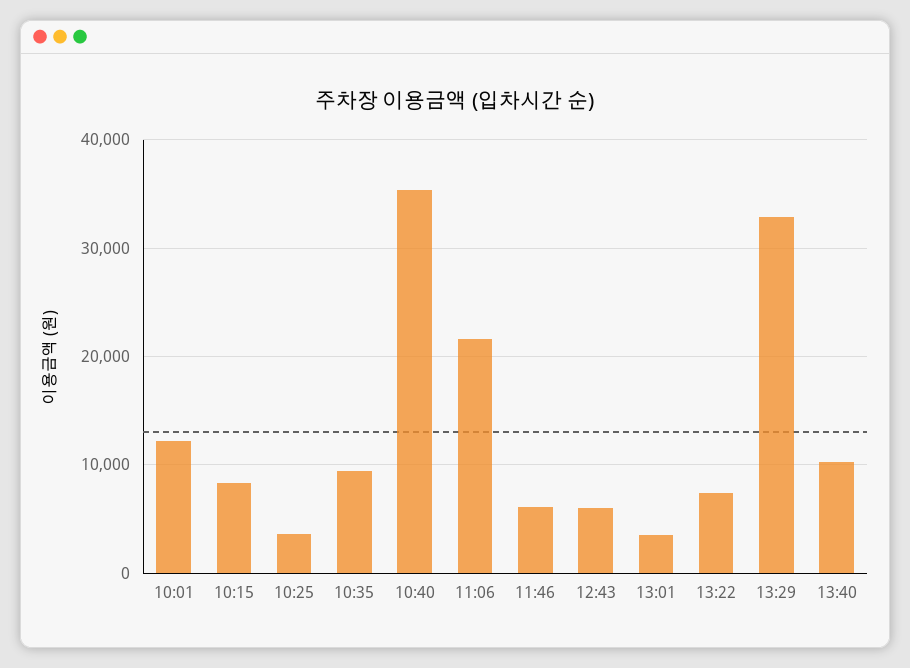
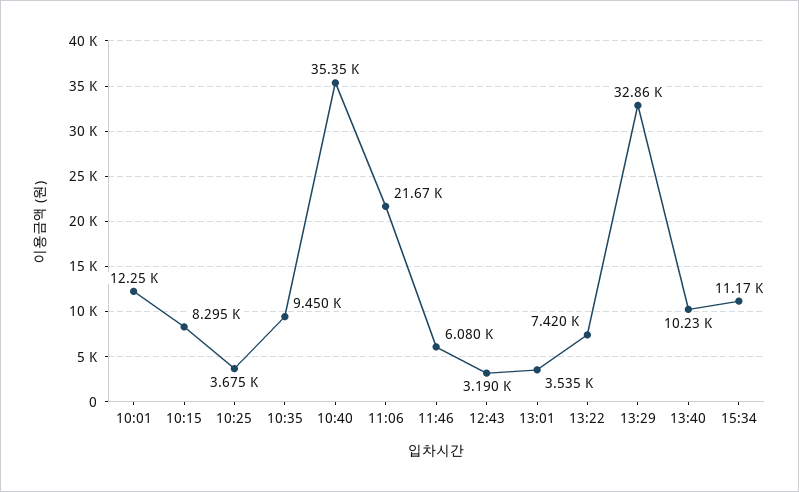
12:43: 6000 -> 3190
15:34: none -> 11170

